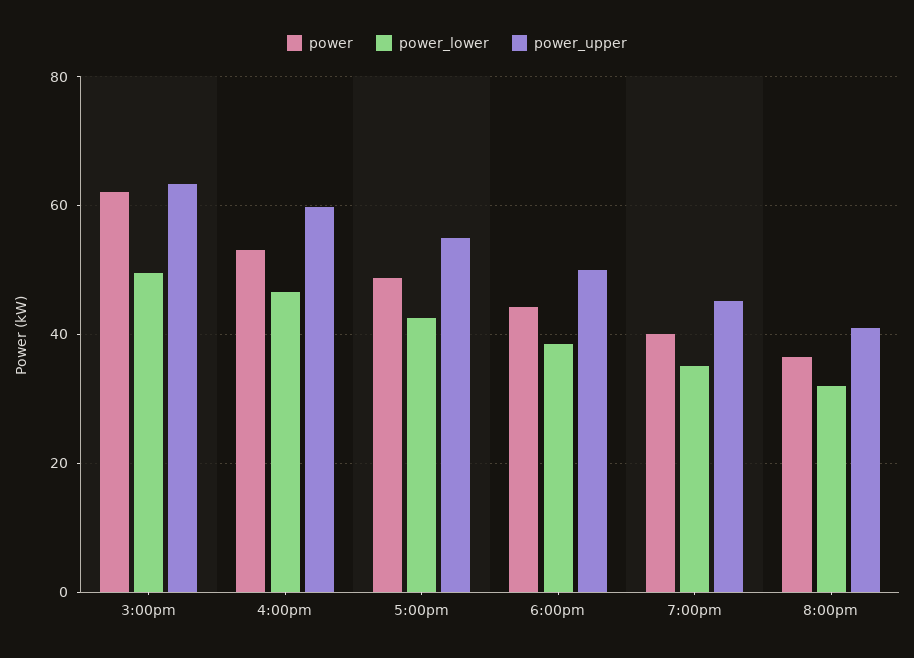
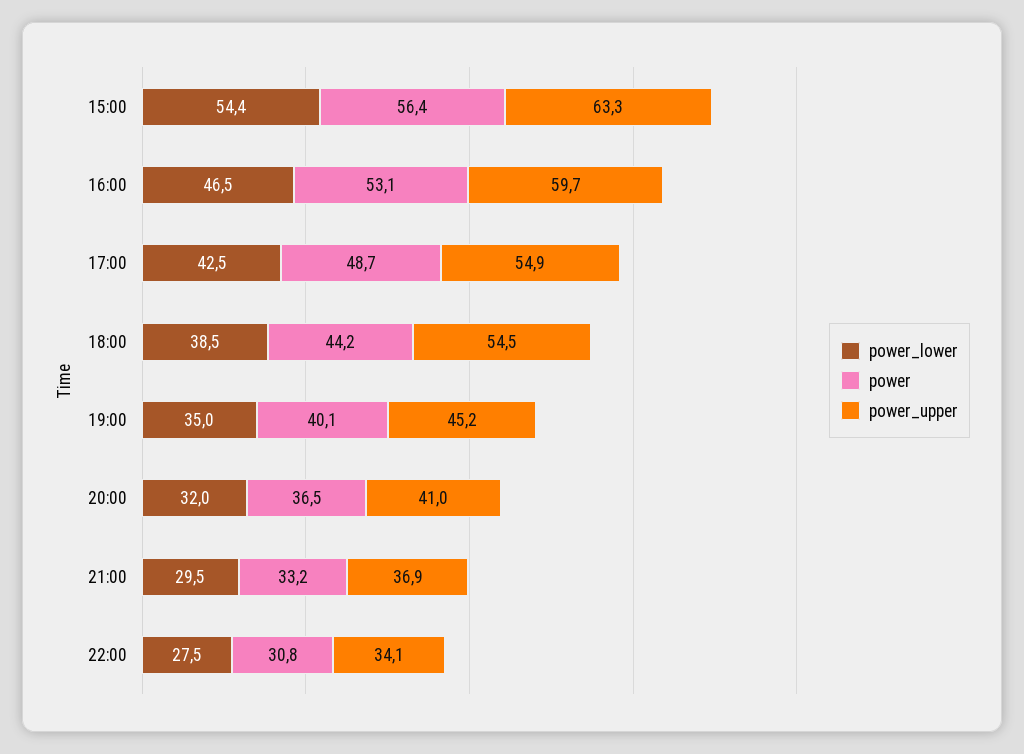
power, 3:00pm: 62 -> 56.4
power_lower, 3:00pm: 50 -> 54.4
power_upper, 6:00pm: 50 -> 54.5
power_lower, 21:00: none -> 29.5
power, 21:00: none -> 33.2
power_upper, 21:00: none -> 36.9
power_lower, 22:00: none -> 27.5
power, 22:00: none -> 30.8
power_upper, 22:00: none -> 34.1

